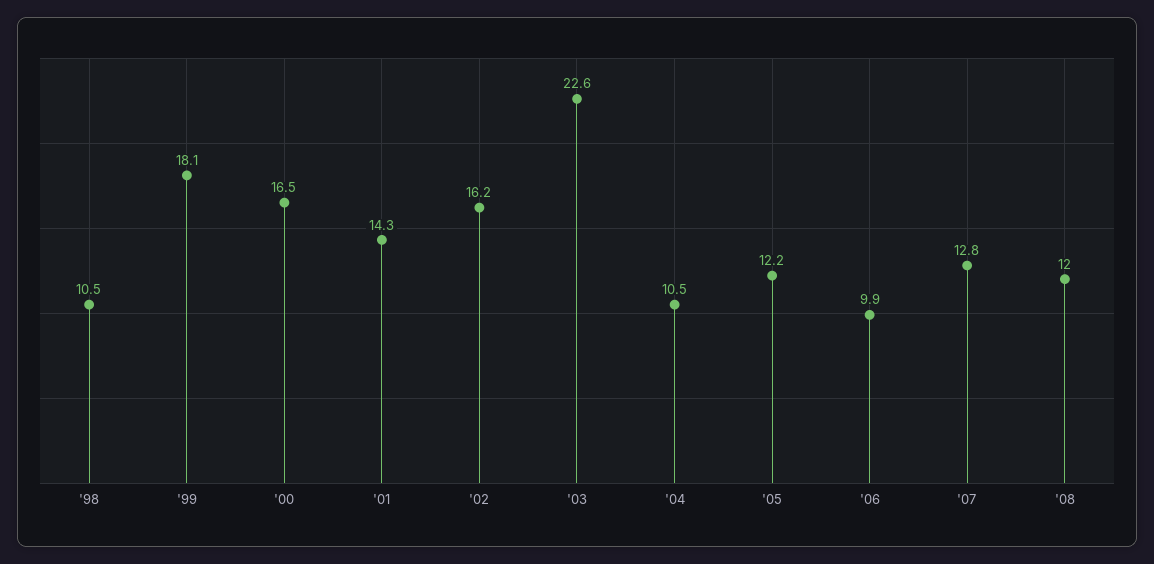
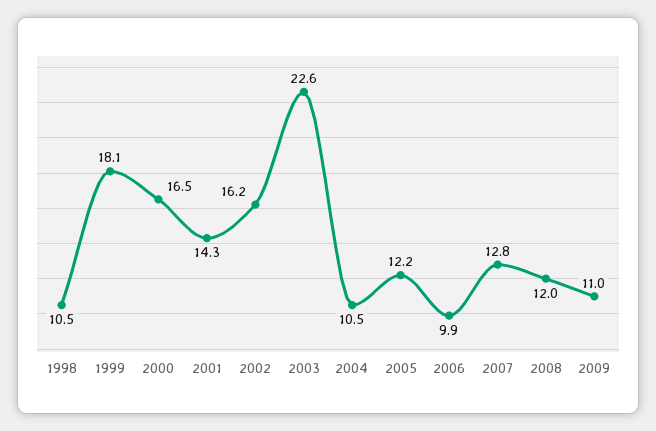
2009: none -> 11

